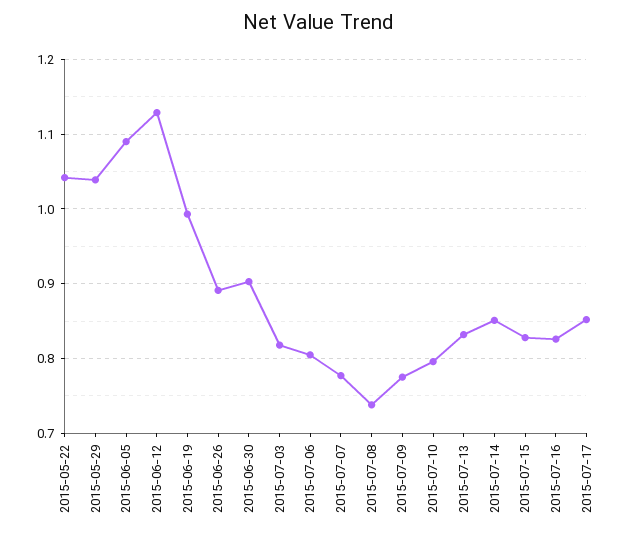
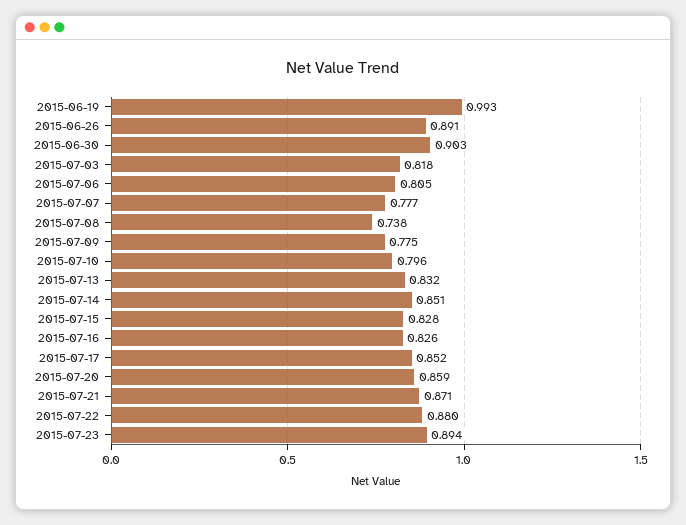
2015-05-22: 1.04 -> none
2015-05-29: 1.04 -> none
2015-06-05: 1.09 -> none
2015-06-12: 1.13 -> none
2015-07-20: none -> 0.859
2015-07-21: none -> 0.871
2015-07-22: none -> 0.88
2015-07-23: none -> 0.894

